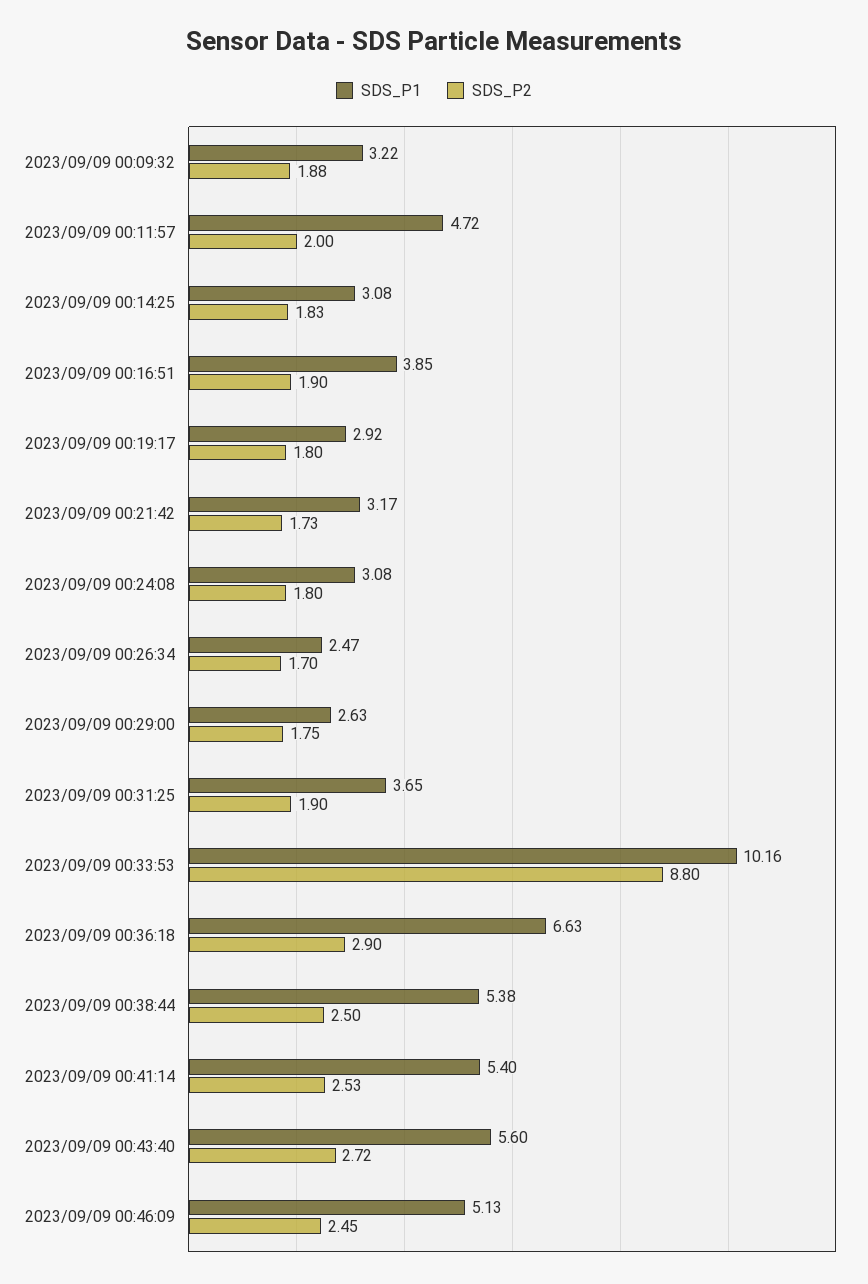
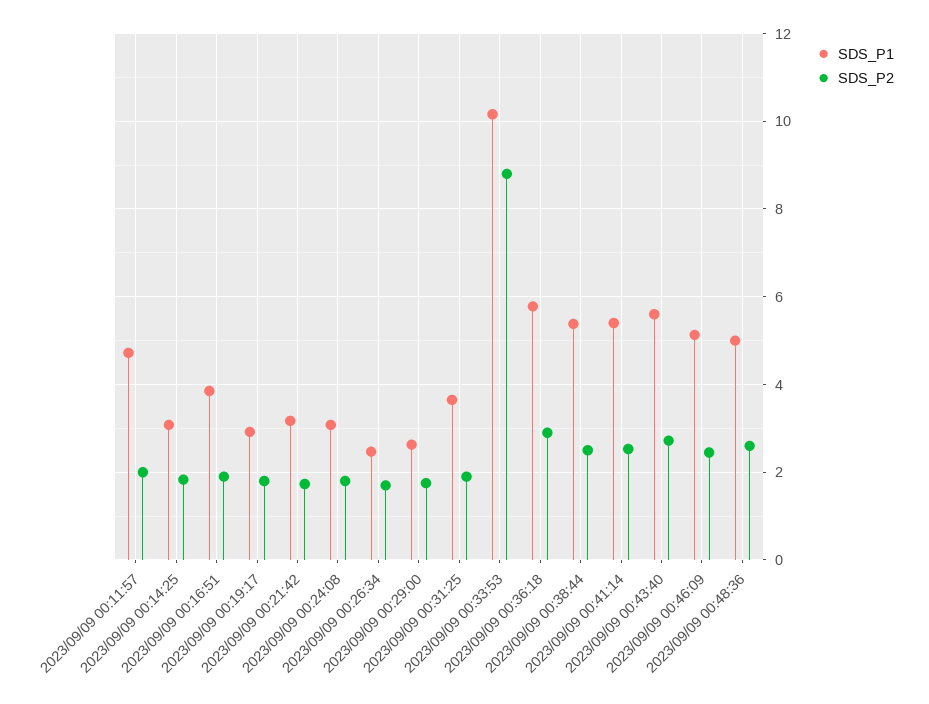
SDS_P1, 2023/09/09 00:09:32: 3.22 -> none
SDS_P2, 2023/09/09 00:09:32: 1.88 -> none
SDS_P1, 2023/09/09 00:36:18: 6.63 -> 5.8
SDS_P1, 2023/09/09 00:48:36: none -> 5
SDS_P2, 2023/09/09 00:48:36: none -> 2.6

